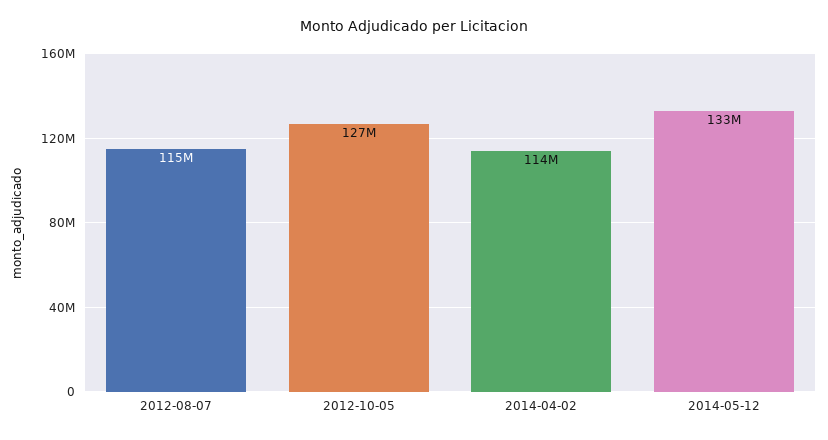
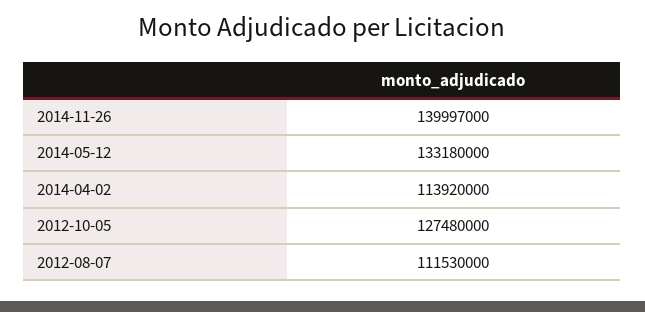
2012-08-07: 115000000 -> 111530000
2014-11-26: none -> 139997000

